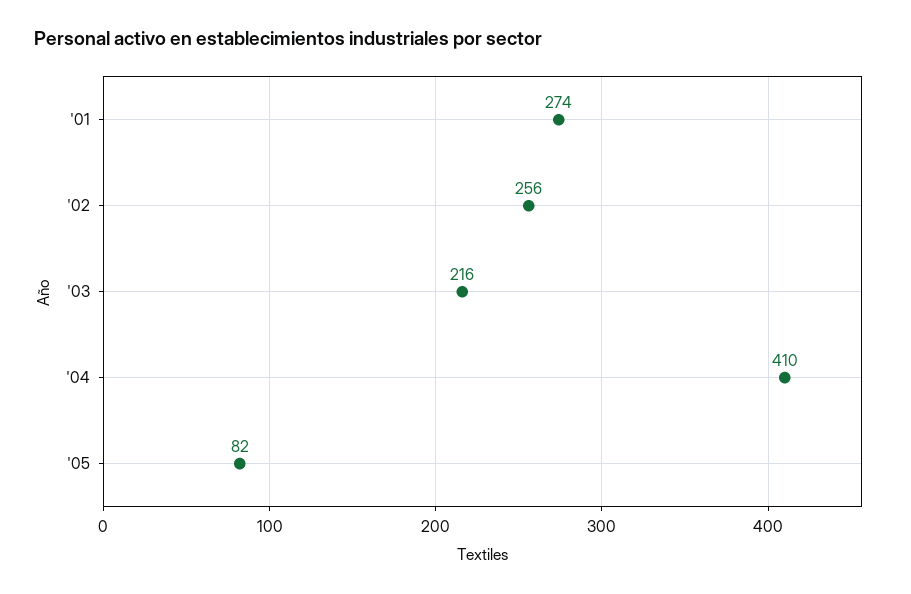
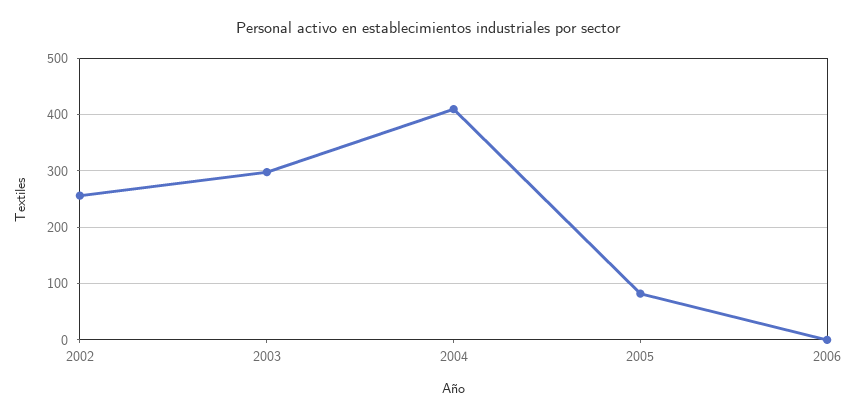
'01: 274 -> none
'03: 216 -> 300
2006: none -> 0

